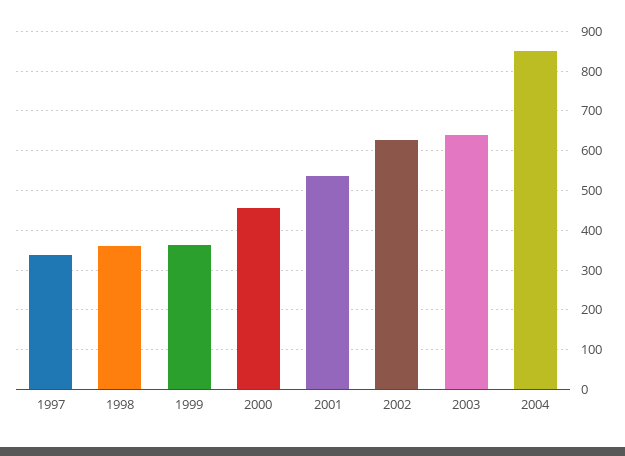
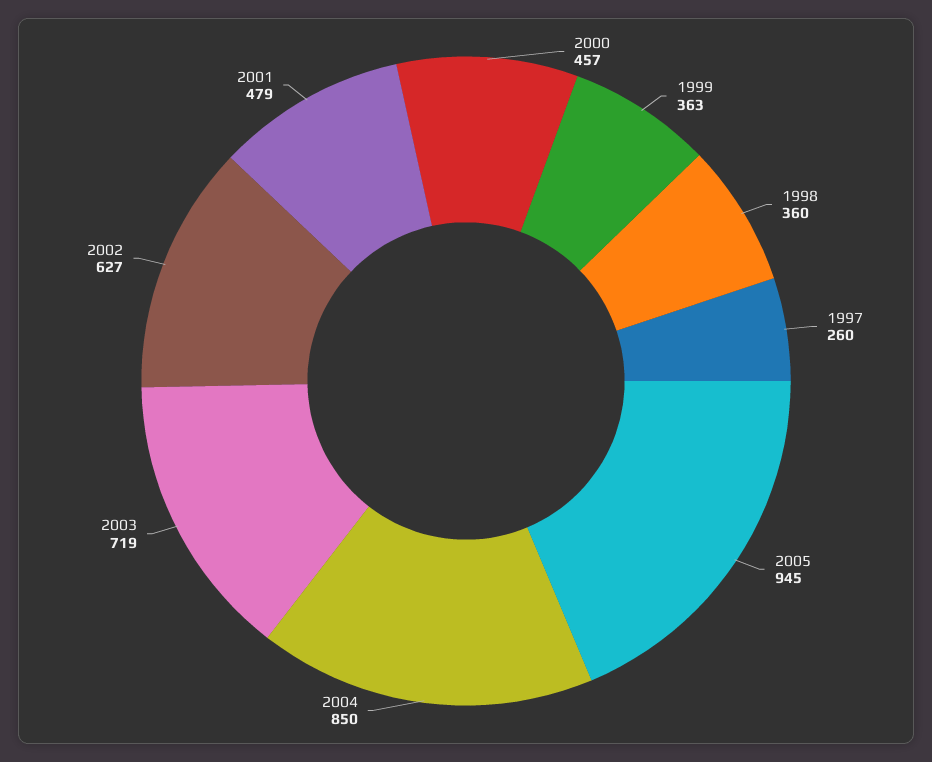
1997: 340 -> 260
2001: 540 -> 479
2003: 640 -> 719
2005: none -> 945

